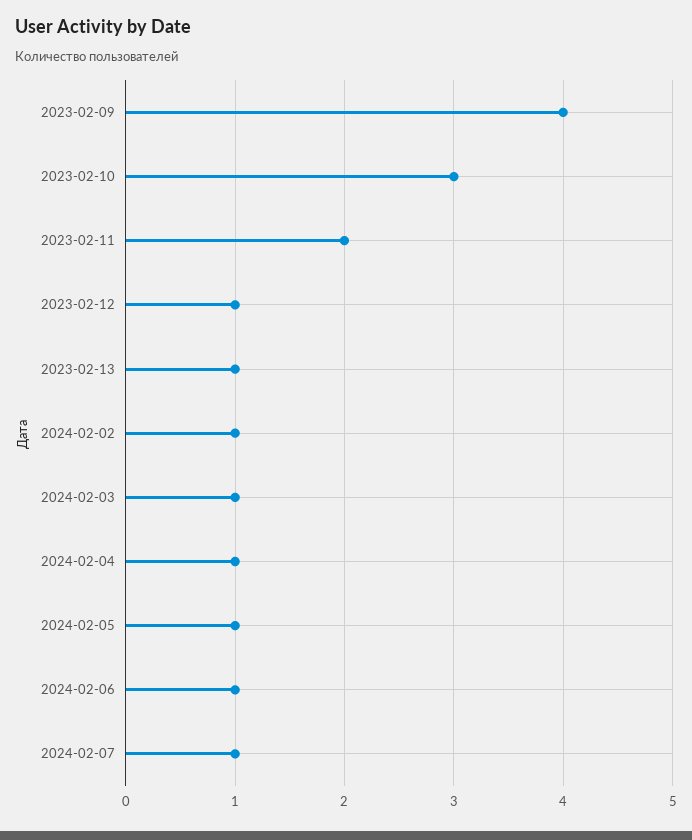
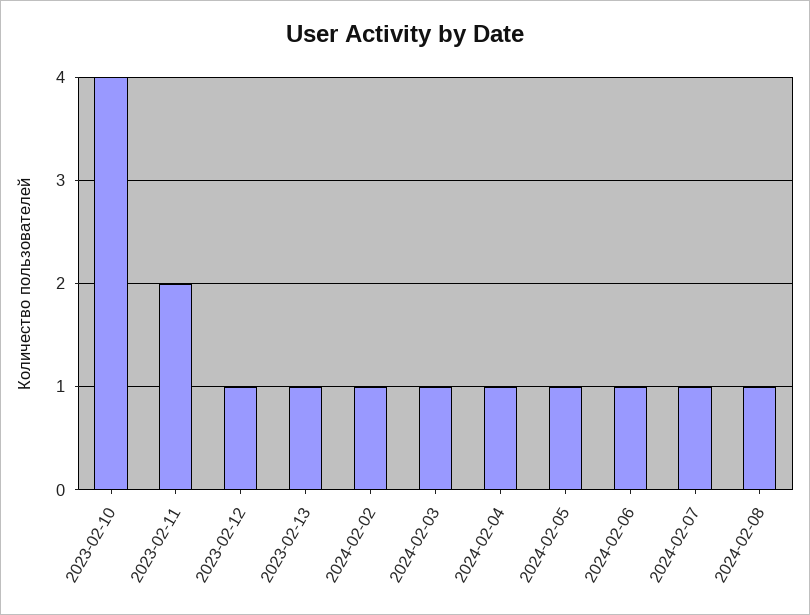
2023-02-09: 4 -> none
2023-02-10: 3 -> 4
2024-02-08: none -> 1

